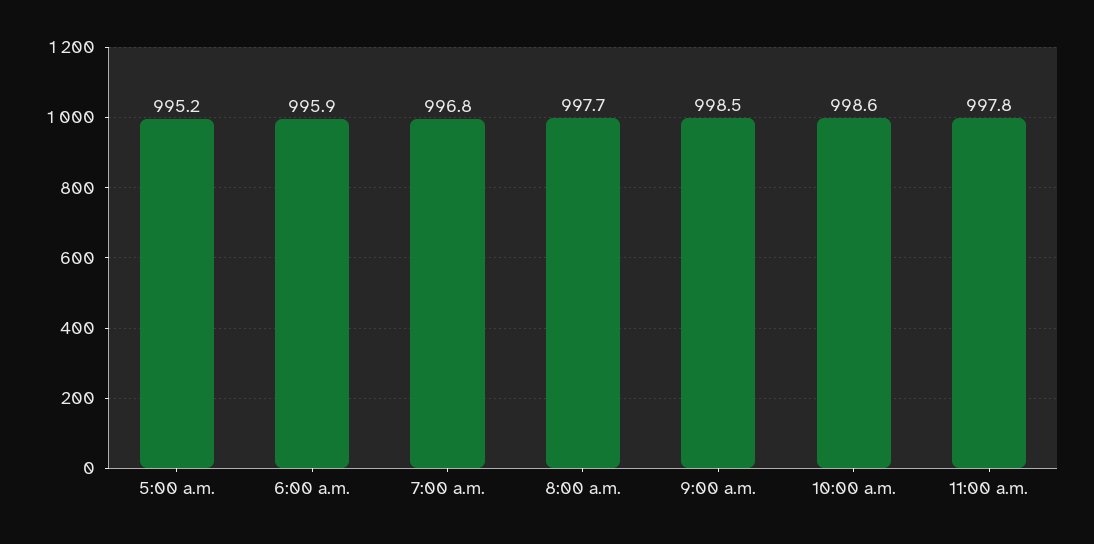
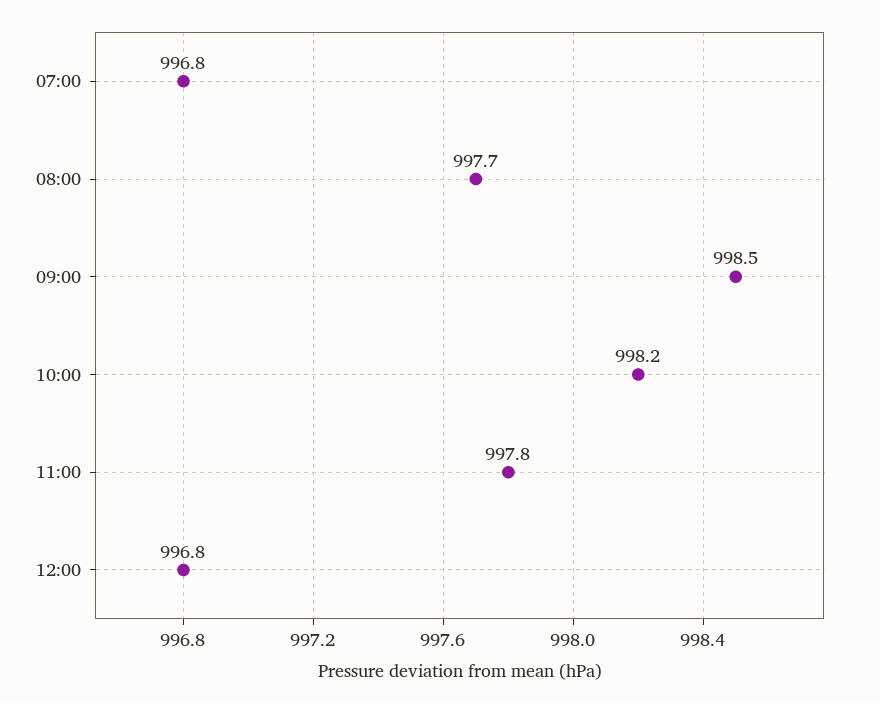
5:00 a.m.: 995.2 -> none
6:00 a.m.: 995.9 -> none
10:00 a.m.: 998.6 -> 998.2
12:00: none -> 996.8

